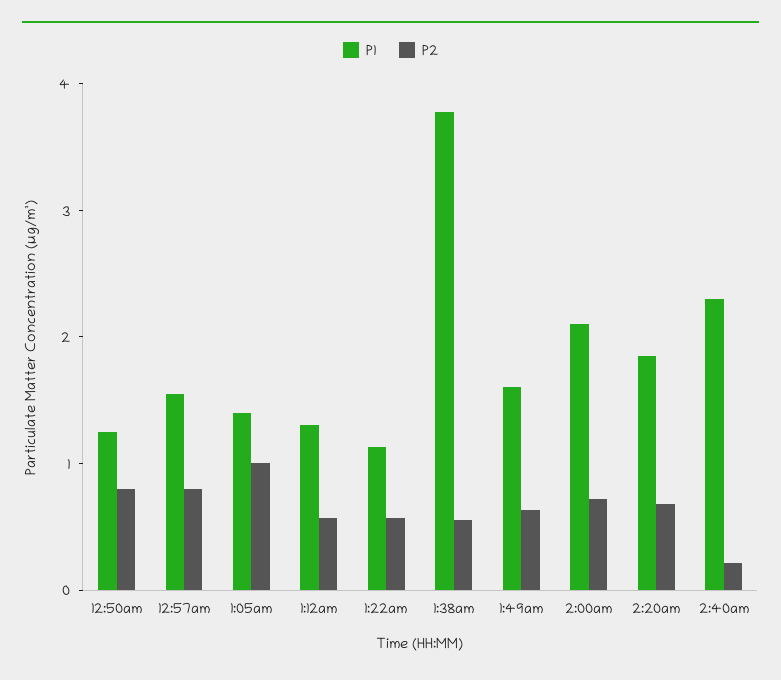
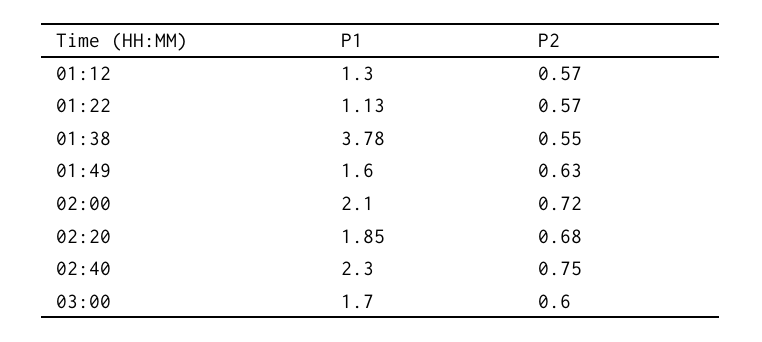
P1, 12:50am: 1.2 -> none
P2, 12:50am: 0.8 -> none
P1, 12:57am: 1.6 -> none
P2, 12:57am: 0.8 -> none
P1, 1:05am: 1.4 -> none
P2, 1:05am: 1 -> none
P2, 2:40am: 0.2 -> 0.75
P1, 03:00: none -> 1.7
P2, 03:00: none -> 0.6

